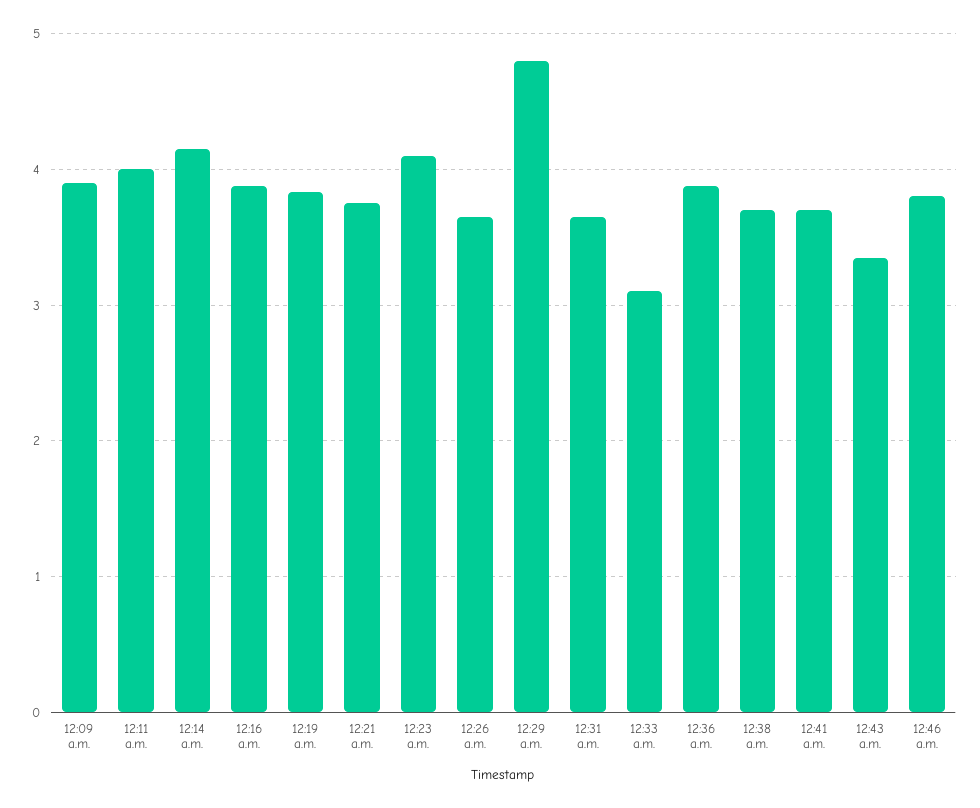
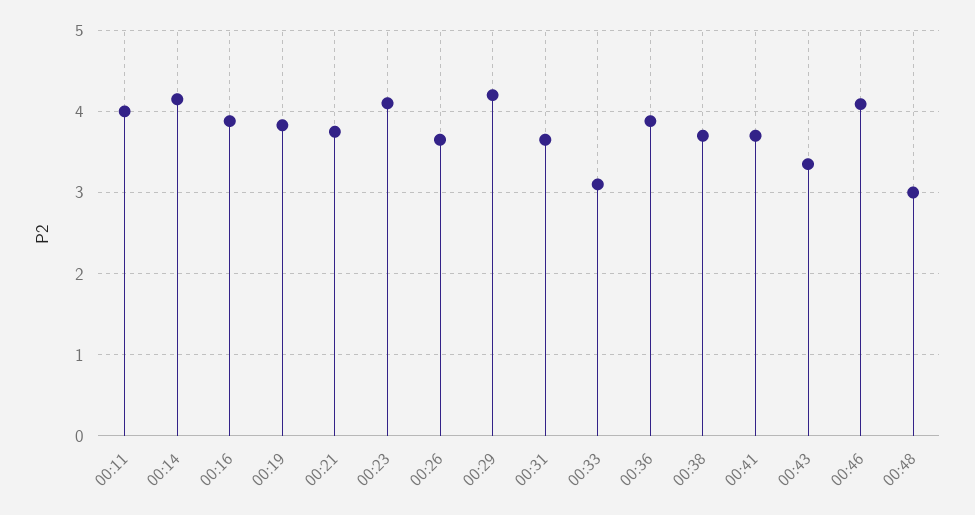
12:09 a.m.: 3.9 -> none
12:29 a.m.: 4.8 -> 4.2
12:46 a.m.: 3.8 -> 4.1
00:48: none -> 3

